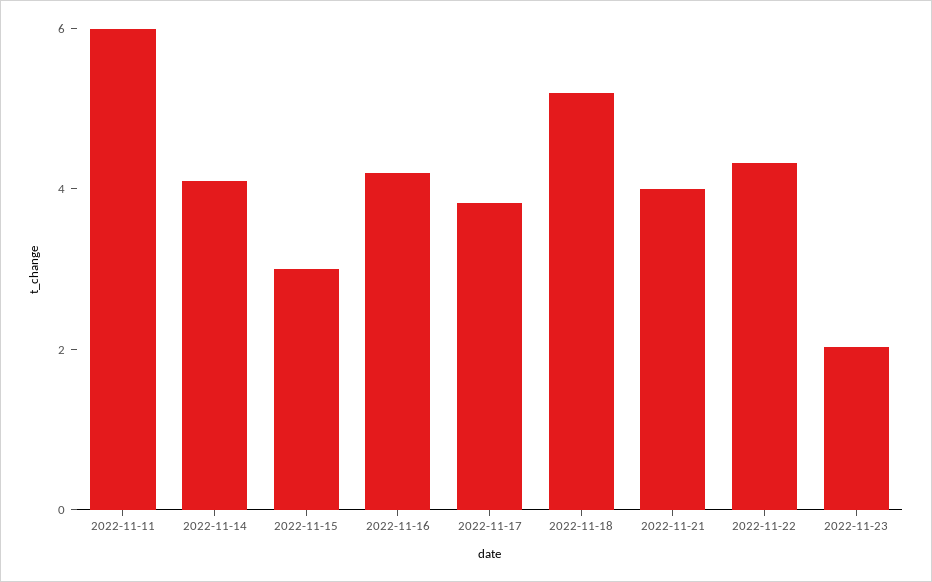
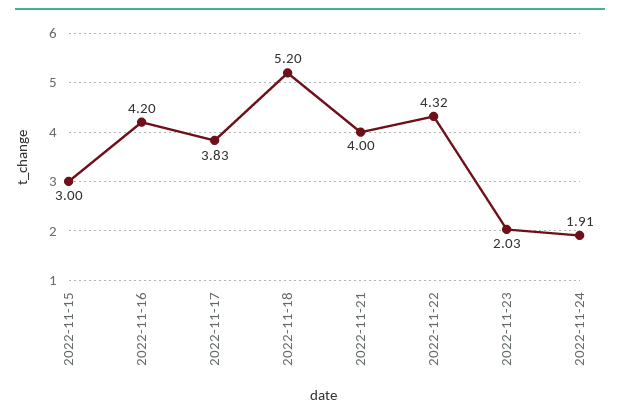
2022-11-11: 6 -> none
2022-11-14: 4 -> none
2022-11-24: none -> 1.91

